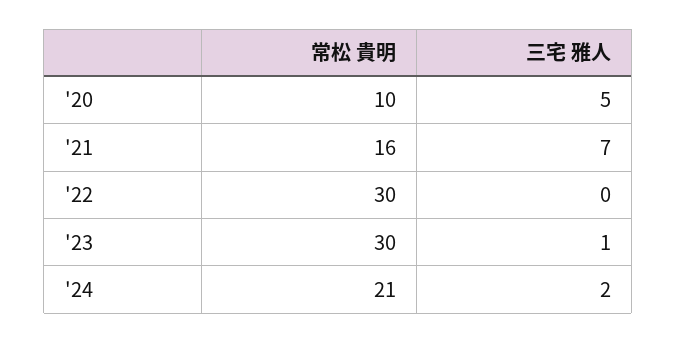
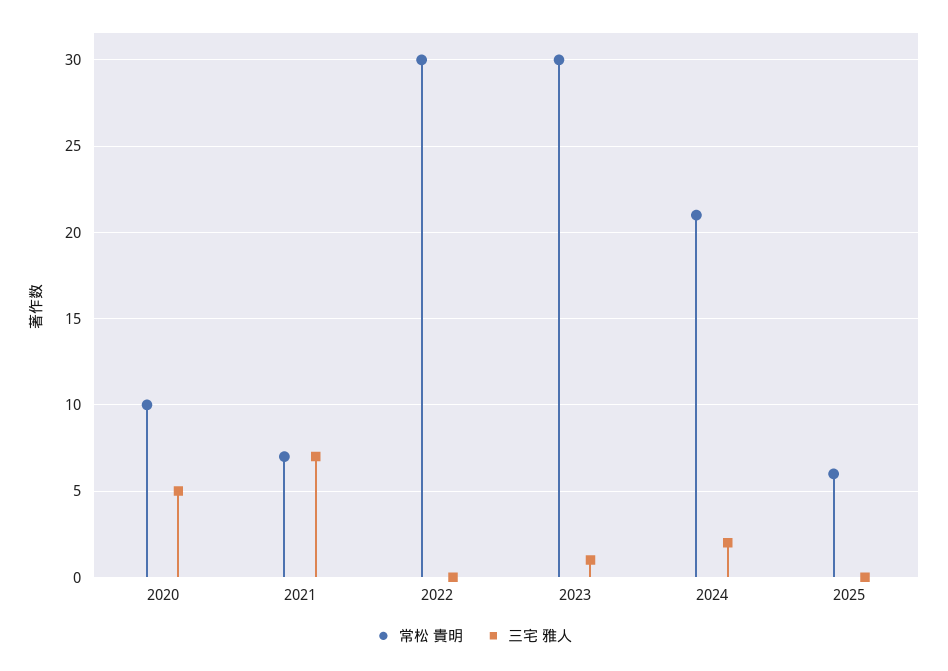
常松 貴明, '21: 16 -> 7
常松 貴明, 2025: none -> 6
三宅 雅人, 2025: none -> 0

